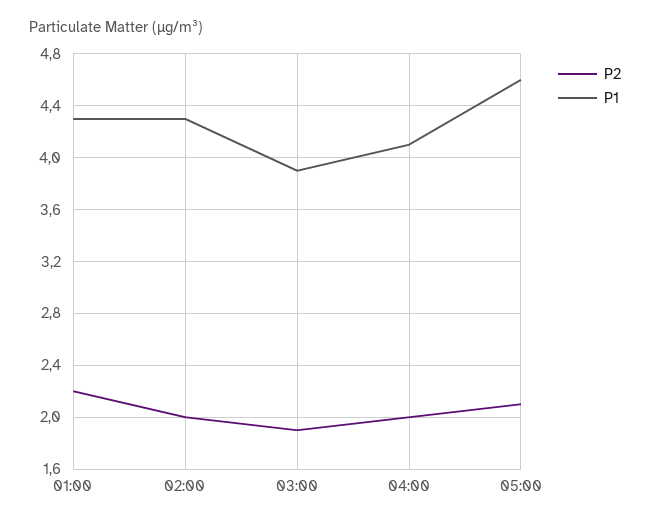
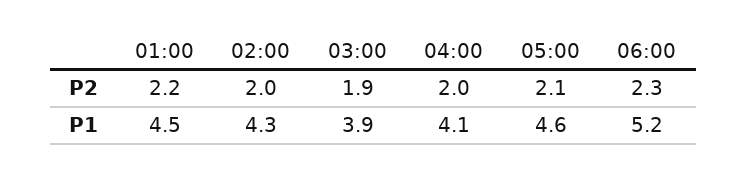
P1, 01:00: 4.3 -> 4.5
P2, 06:00: none -> 2.3
P1, 06:00: none -> 5.2

